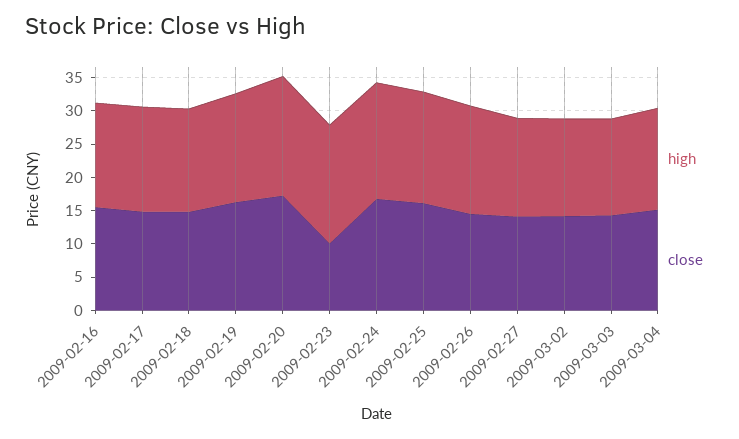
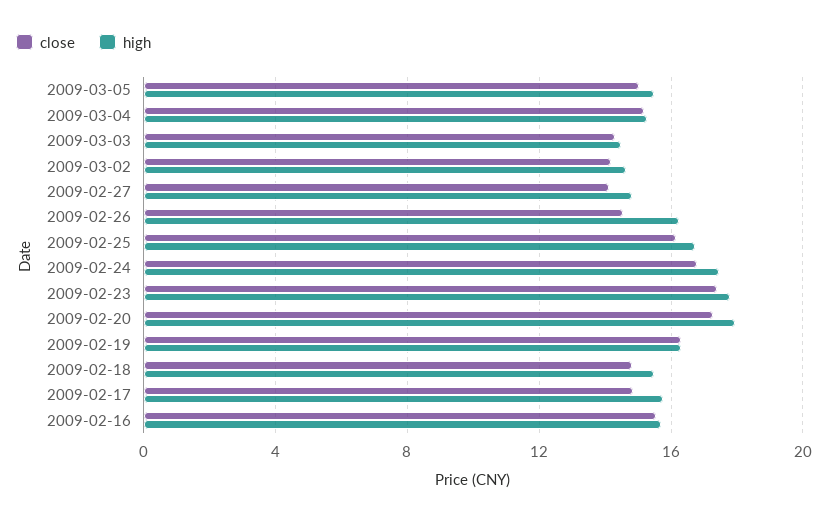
close, 2009-02-23: 10 -> 17.5
close, 2009-03-05: none -> 15
high, 2009-03-05: none -> 15.5

